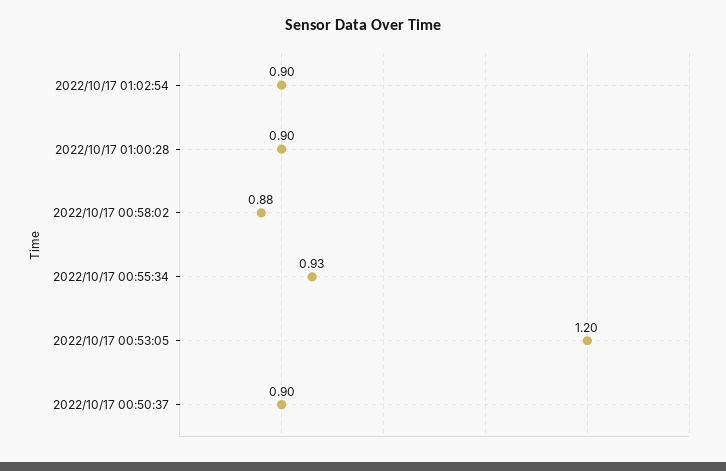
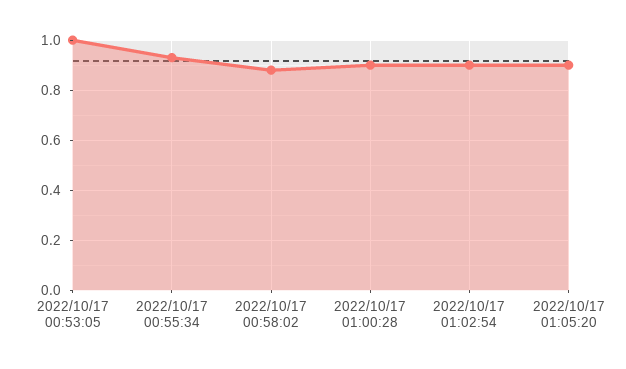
2022/10/17 00:53:05: 1.2 -> 1
2022/10/17 00:50:37: 0.9 -> none
2022/10/17 01:05:20: none -> 0.9

